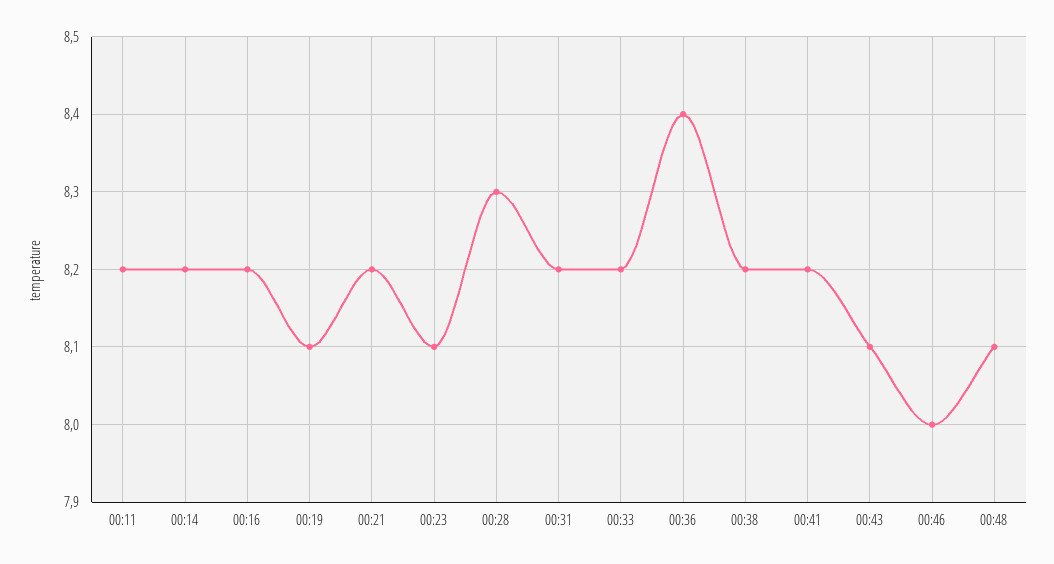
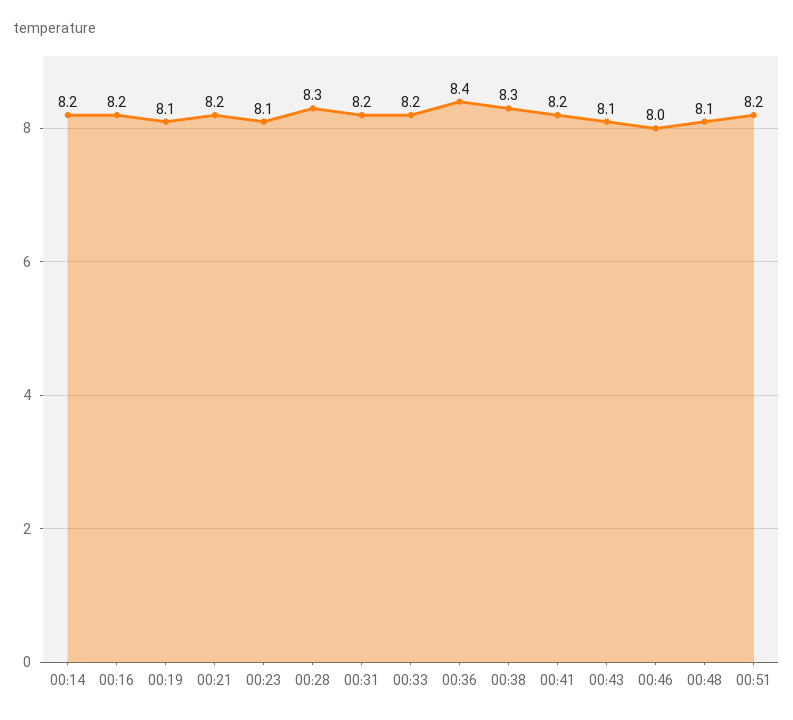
00:11: 8.2 -> none
00:38: 8.2 -> 8.3
00:51: none -> 8.2

